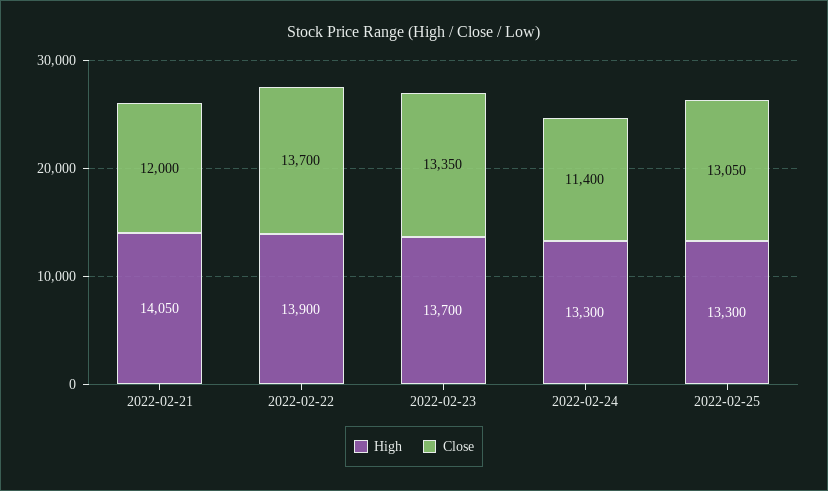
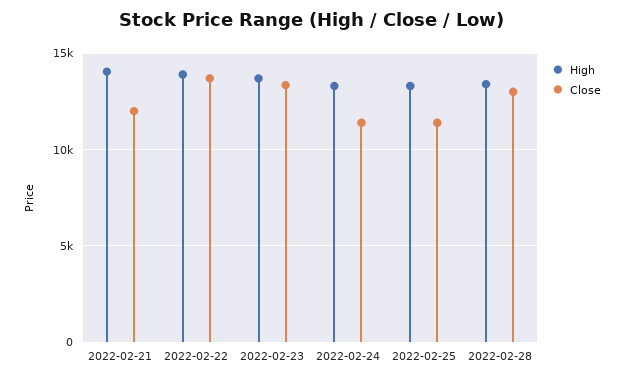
Close, 2022-02-25: 13050 -> 11500
High, 2022-02-28: none -> 13500
Close, 2022-02-28: none -> 13000

